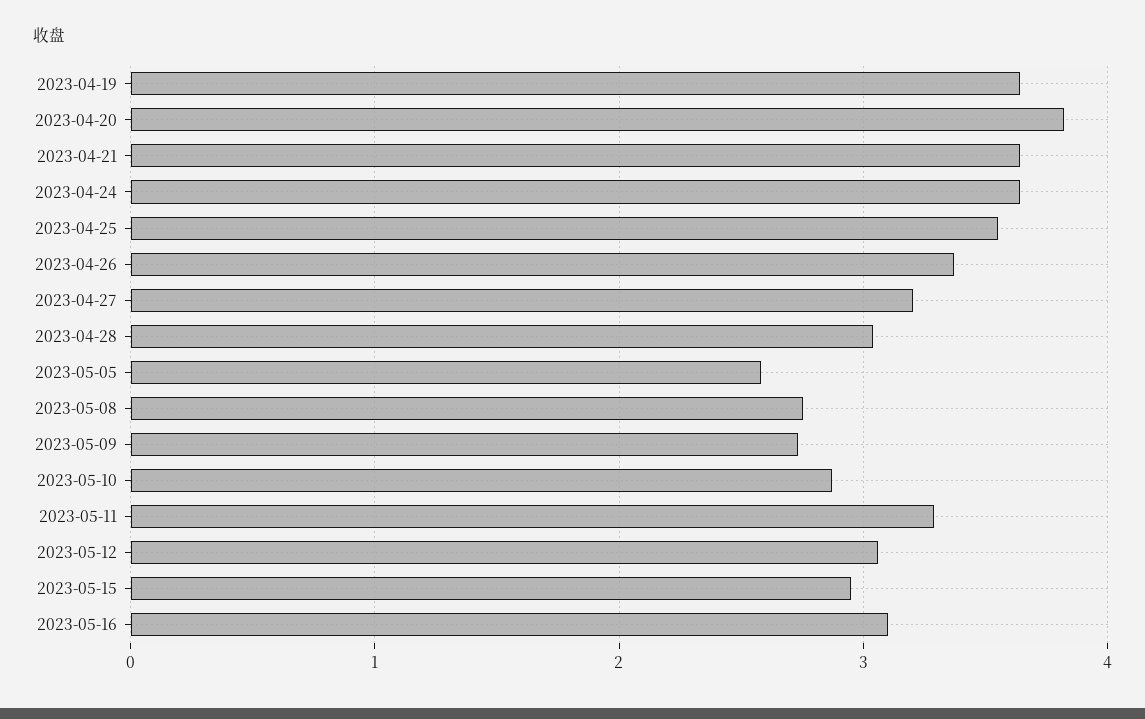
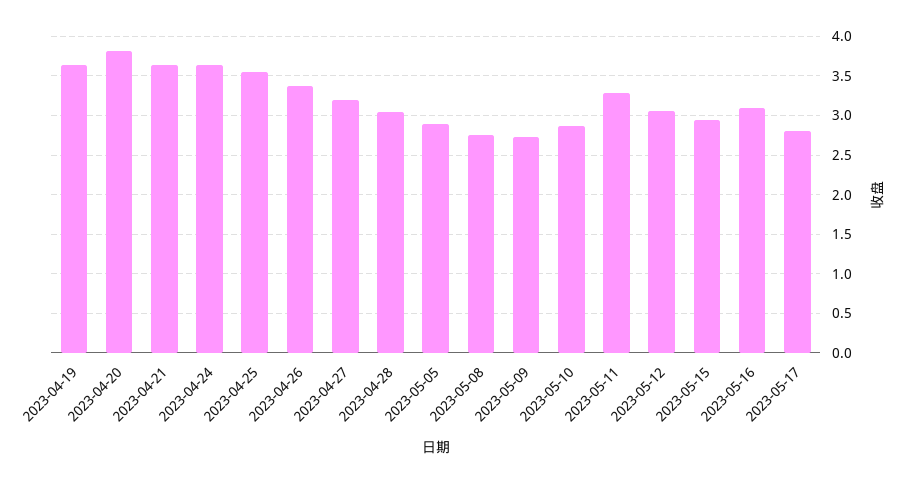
2023-05-05: 2.6 -> 2.9
2023-05-17: none -> 2.8

